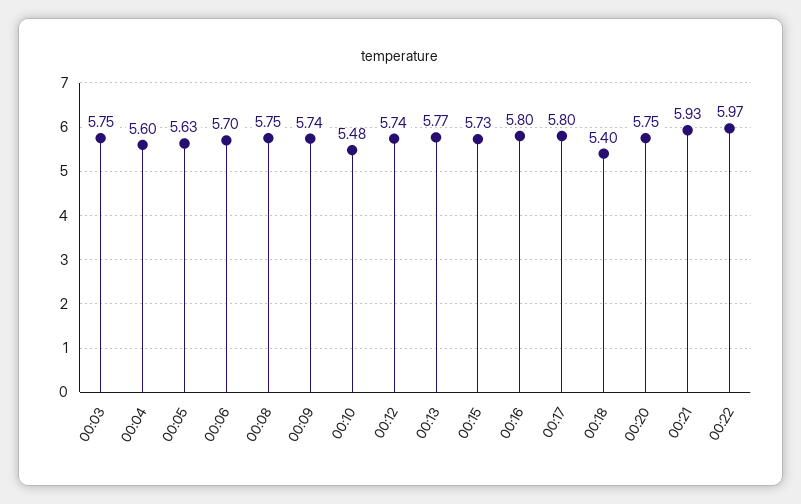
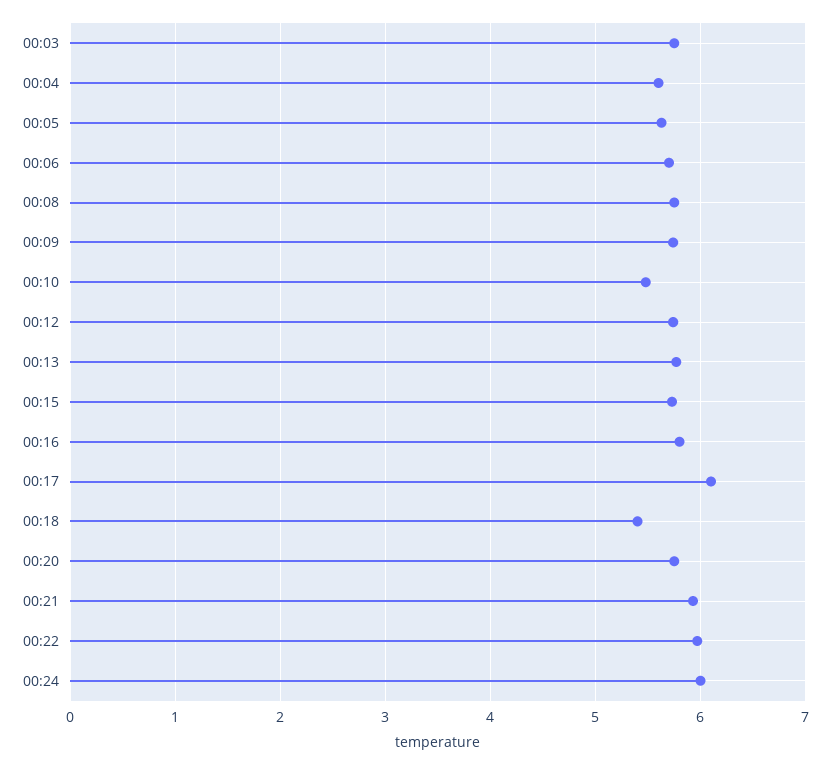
00:17: 5.8 -> 6.1
00:24: none -> 6

